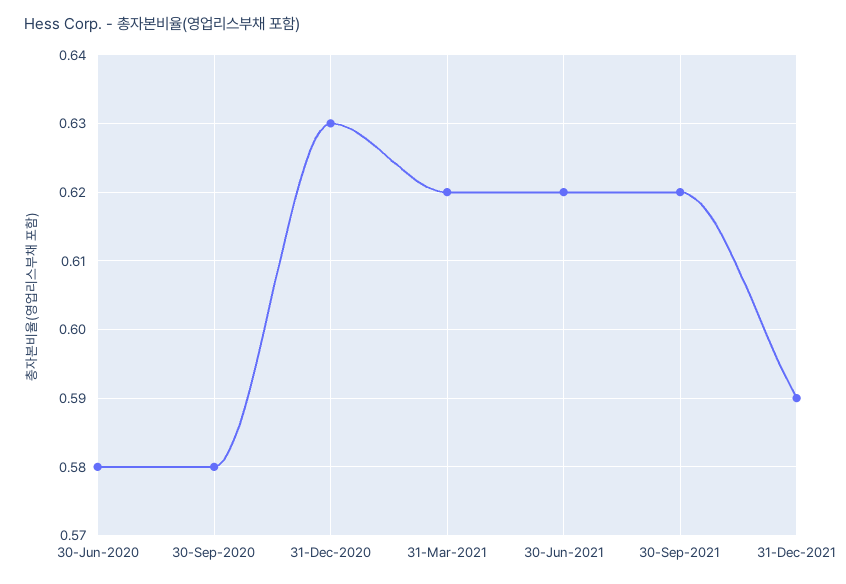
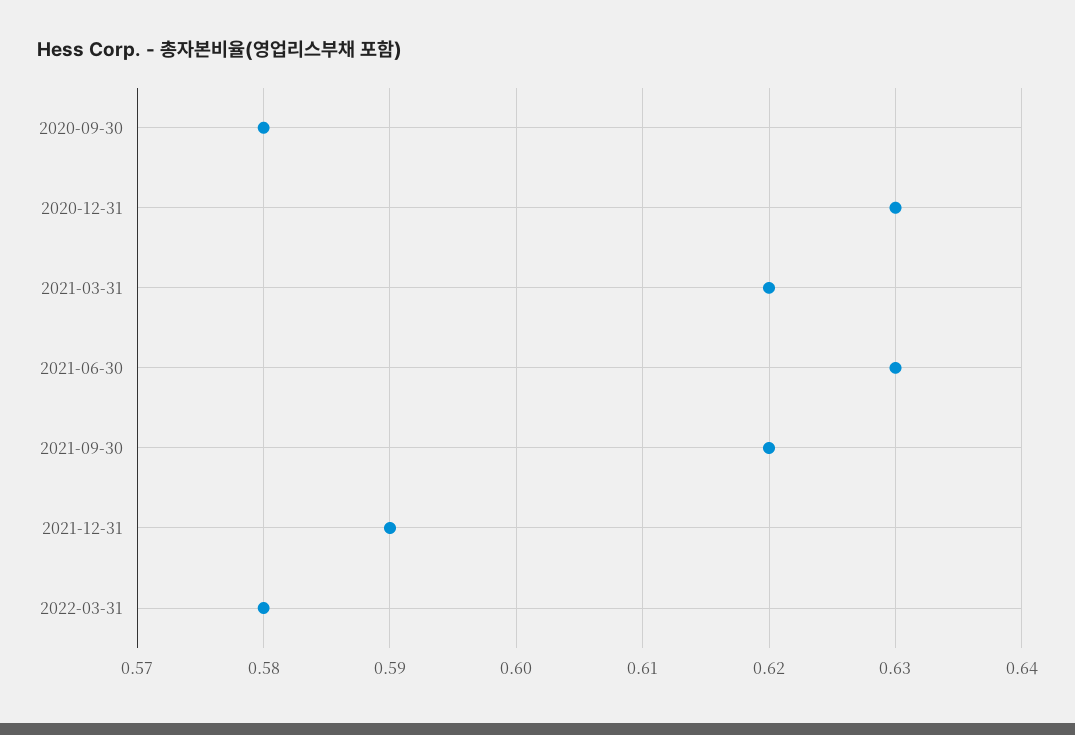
30-Jun-2020: 0.58 -> none
30-Jun-2021: 0.62 -> 0.63
2022-03-31: none -> 0.58

